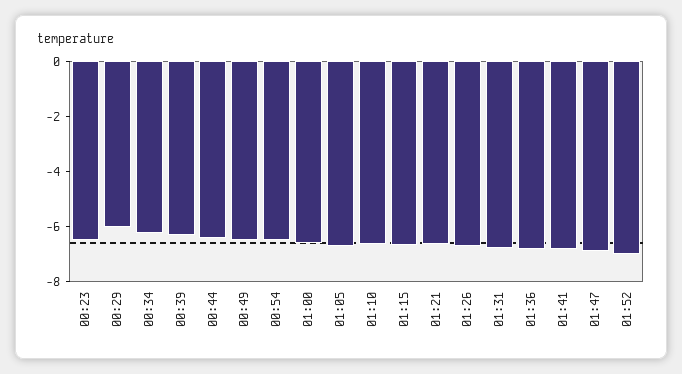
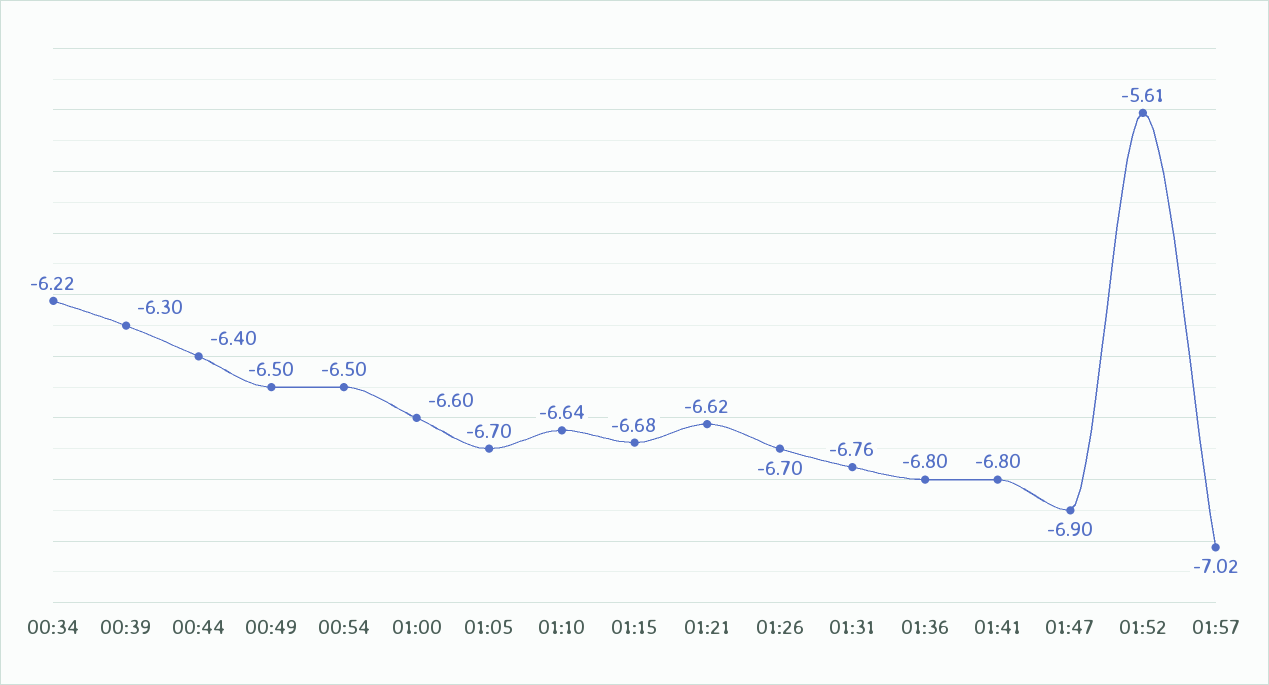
00:23: -6.5 -> none
00:29: -6 -> none
01:52: -7 -> -5.61
01:57: none -> -7.02

